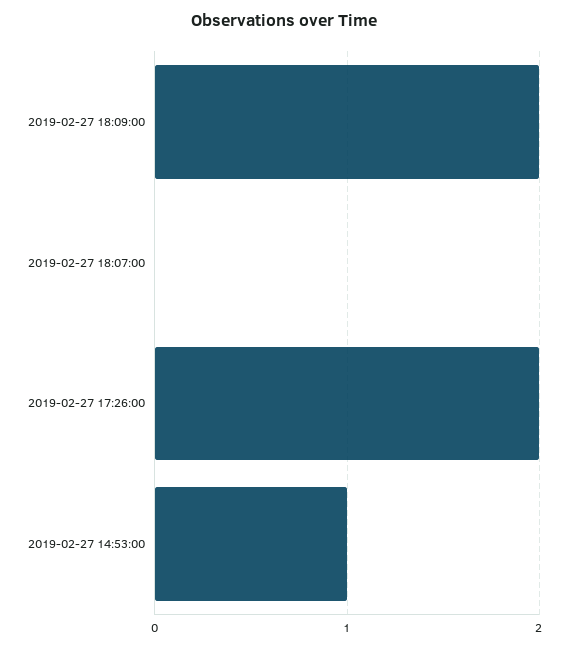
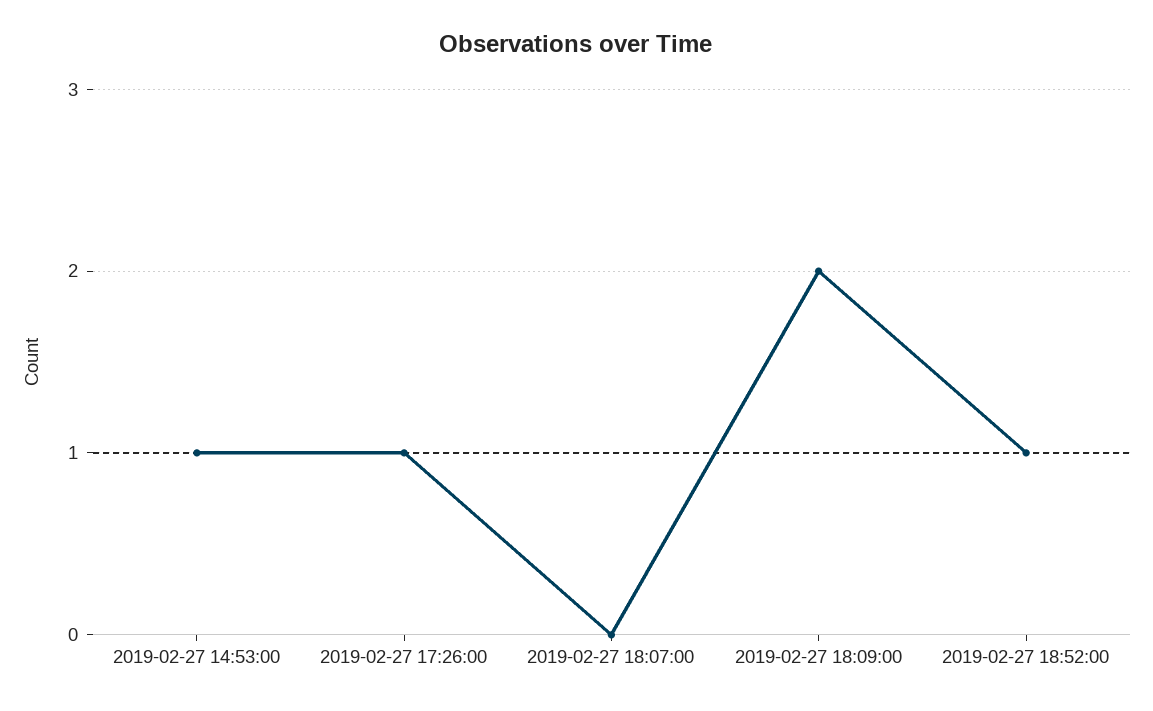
2019-02-27 17:26:00: 2 -> 1
2019-02-27 18:52:00: none -> 1

